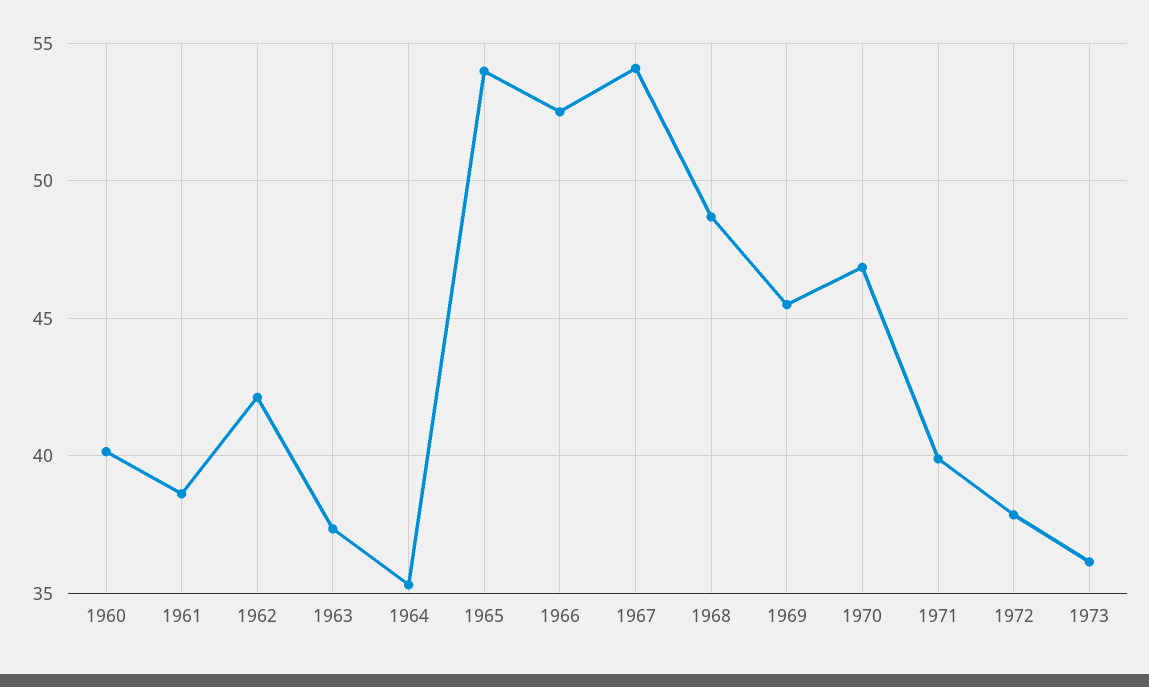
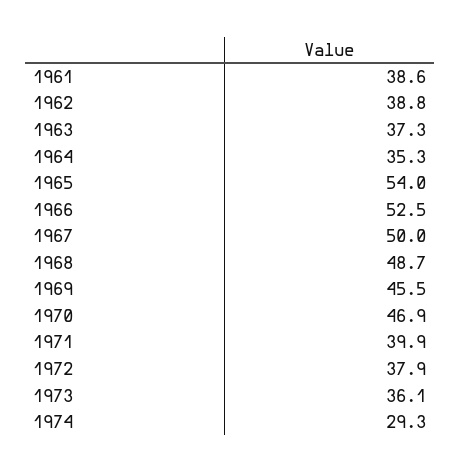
1960: 40 -> none
1962: 42 -> 38.8
1967: 54 -> 50
1974: none -> 29.3

